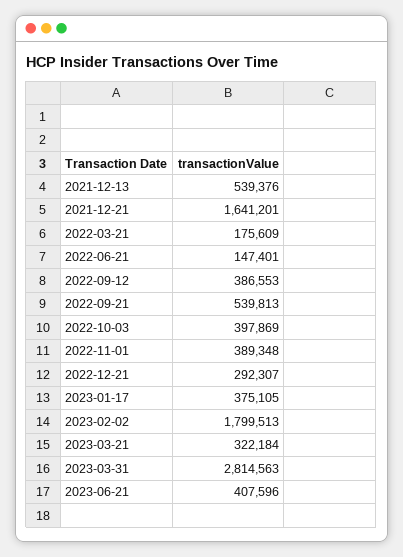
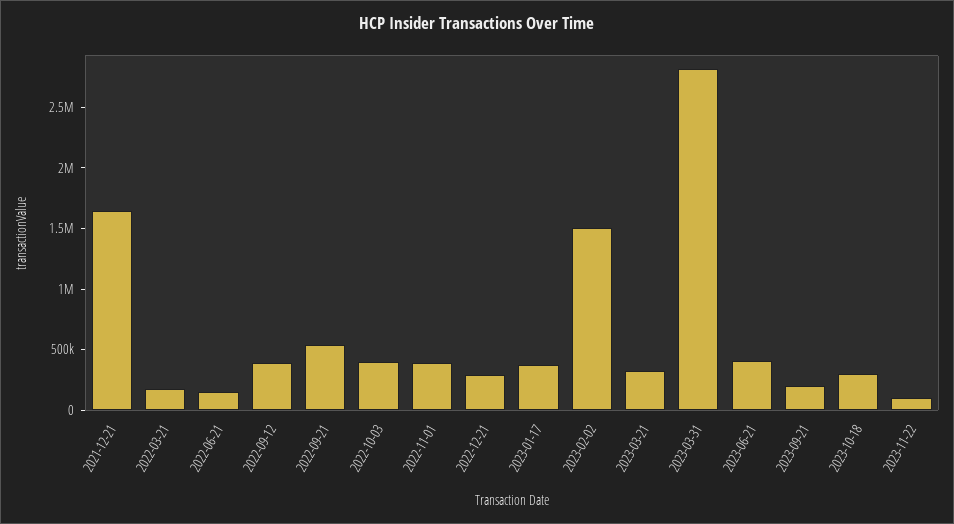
2021-12-13: 539376 -> none
2023-02-02: 1799513 -> 1500000
2023-09-21: none -> 200000
2023-10-18: none -> 300000
2023-11-22: none -> 100000

